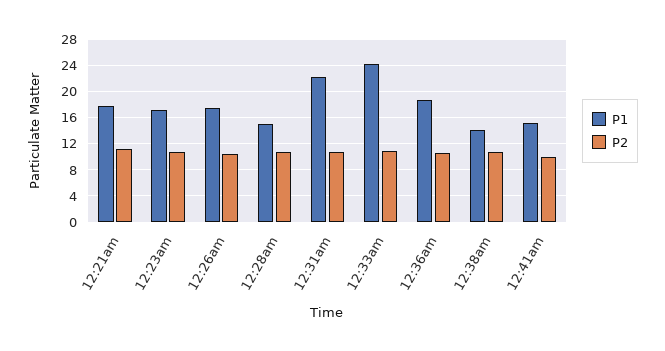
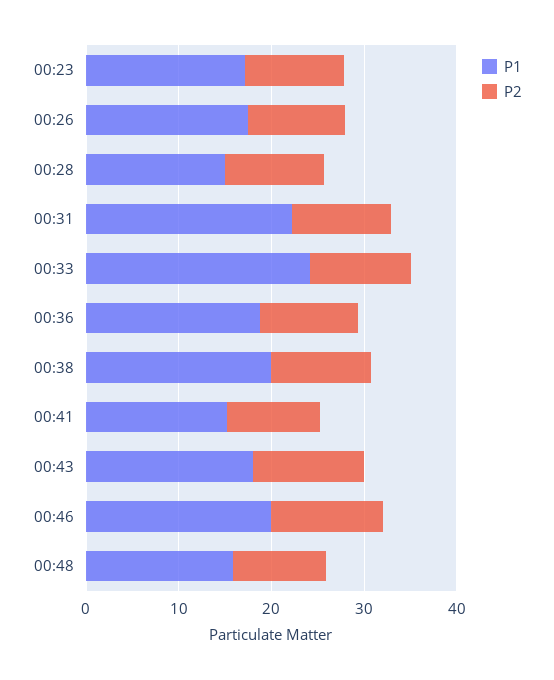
P1, 12:21am: 18 -> none
P2, 12:21am: 11 -> none
P1, 12:38am: 14 -> 20
P1, 00:43: none -> 18
P2, 00:43: none -> 12
P1, 00:46: none -> 20
P2, 00:46: none -> 12
P1, 00:48: none -> 16
P2, 00:48: none -> 10

